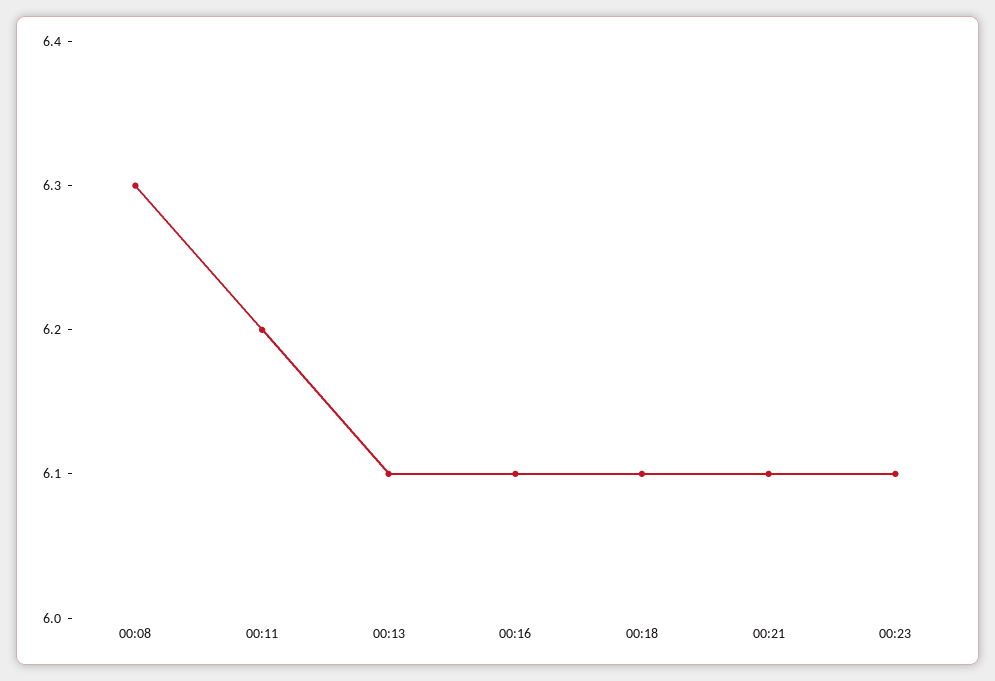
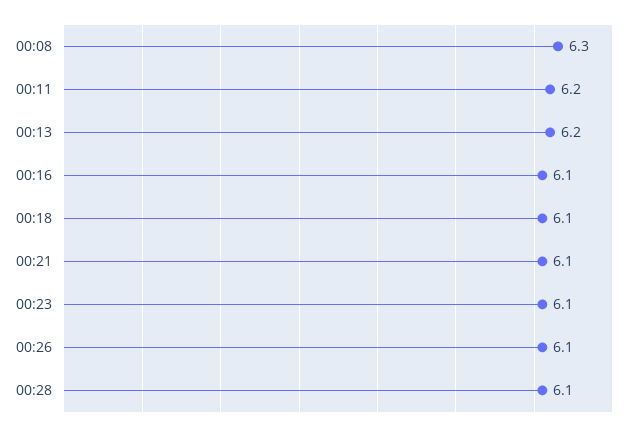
00:13: 6.1 -> 6.2
00:26: none -> 6.1
00:28: none -> 6.1

